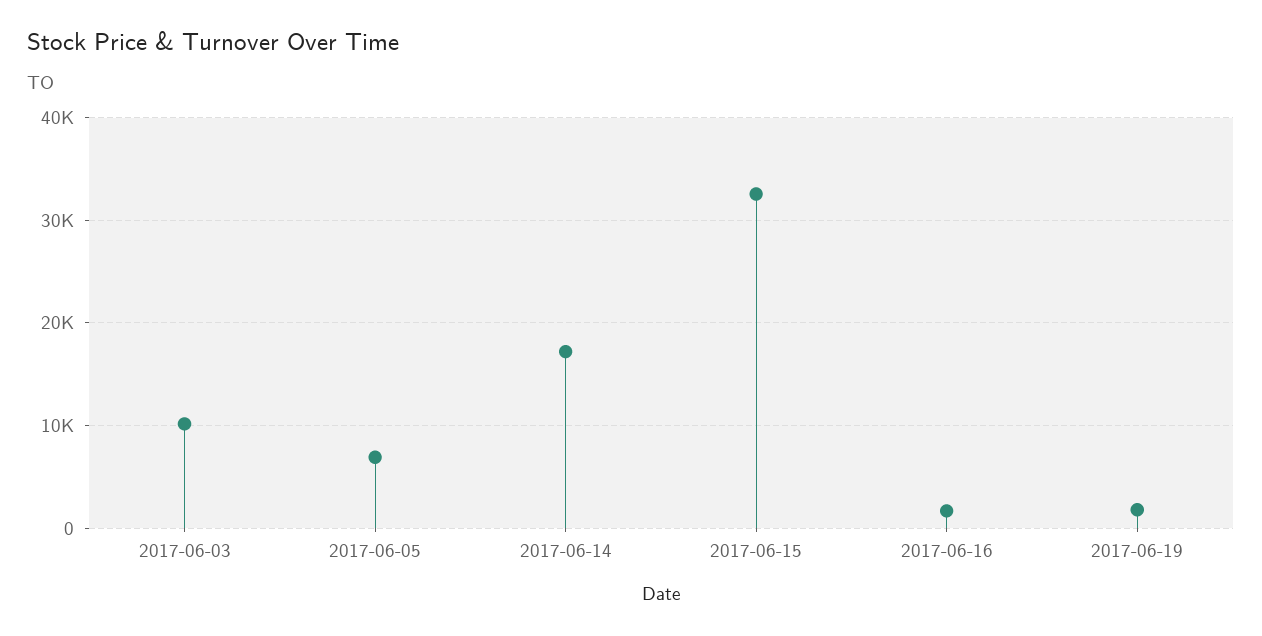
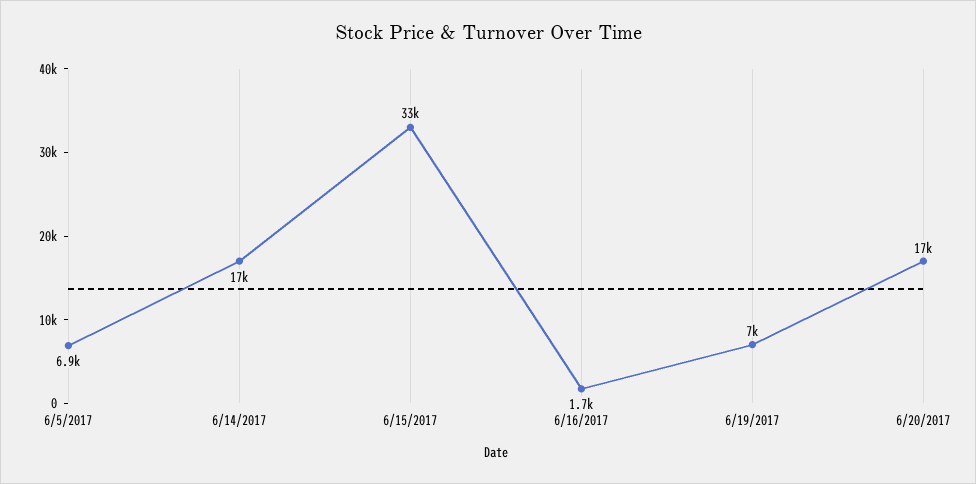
2017-06-03: 10000 -> none
2017-06-19: 2000 -> 7000
6/20/2017: none -> 17000

